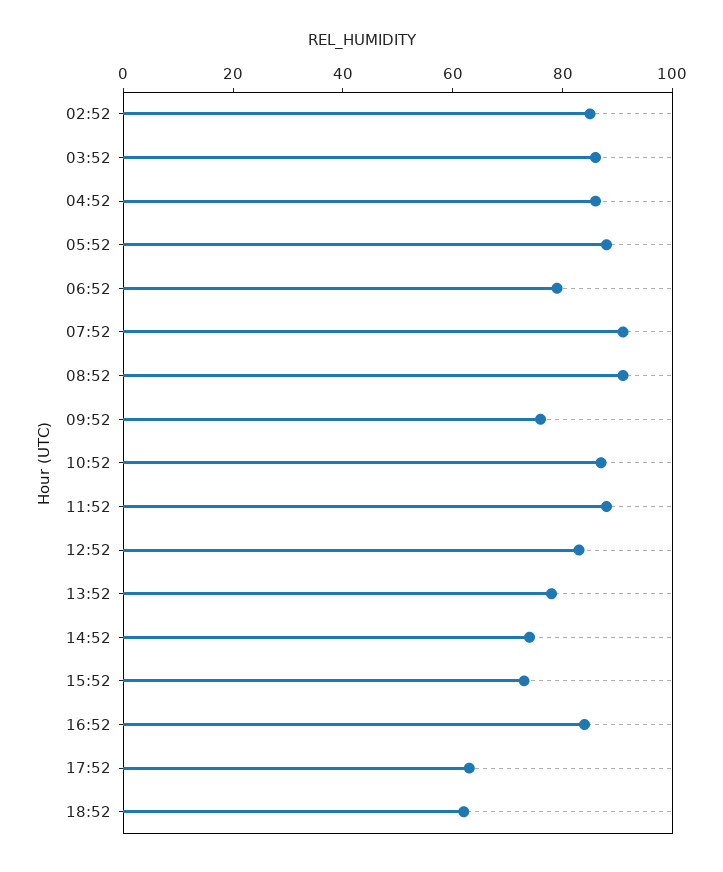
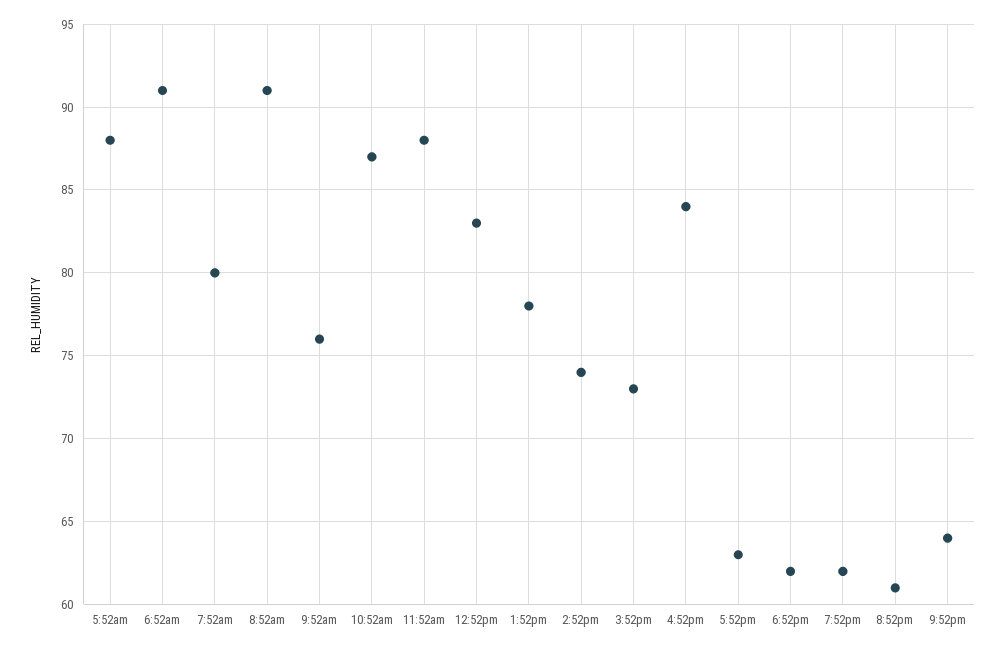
02:52: 85 -> none
03:52: 85 -> none
04:52: 85 -> none
06:52: 80 -> 91
07:52: 90 -> 80
7:52pm: none -> 62
8:52pm: none -> 61
9:52pm: none -> 64

